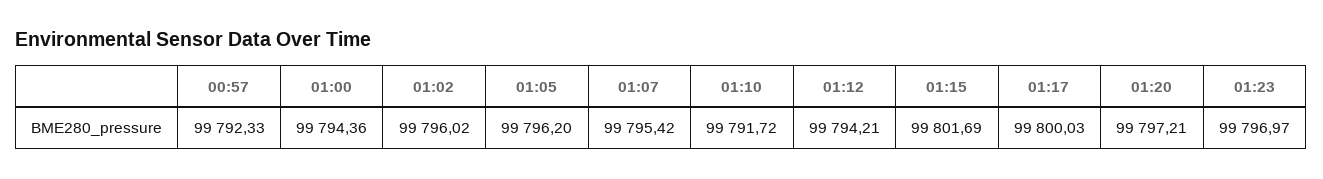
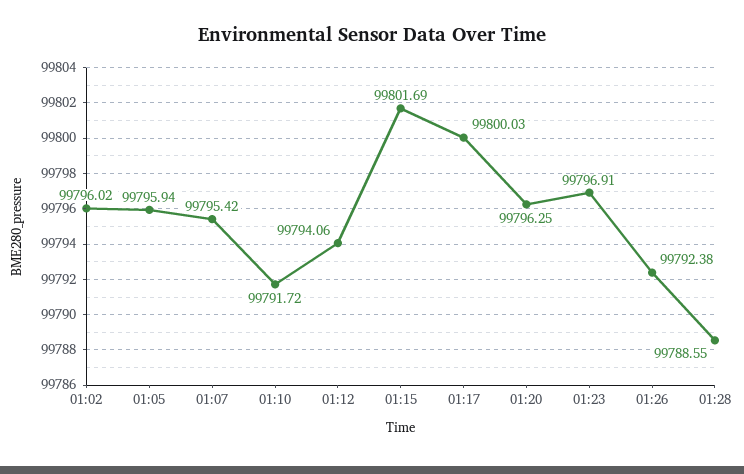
00:57: 99792.33 -> none
01:00: 99794.36 -> none
01:05: 99796.2 -> 99795.94
01:12: 99794.21 -> 99794.06
01:20: 99797.21 -> 99796.25
01:23: 99796.97 -> 99796.91
01:26: none -> 99792.38
01:28: none -> 99788.55

